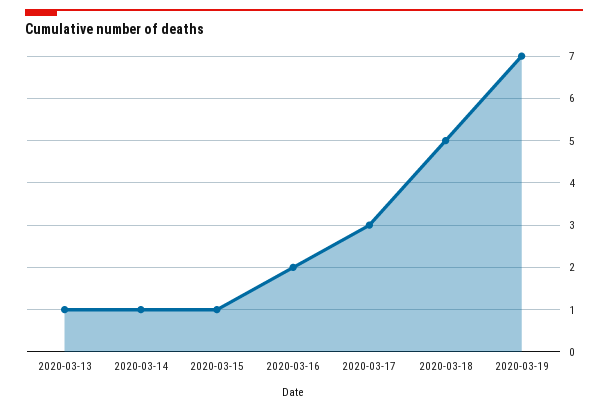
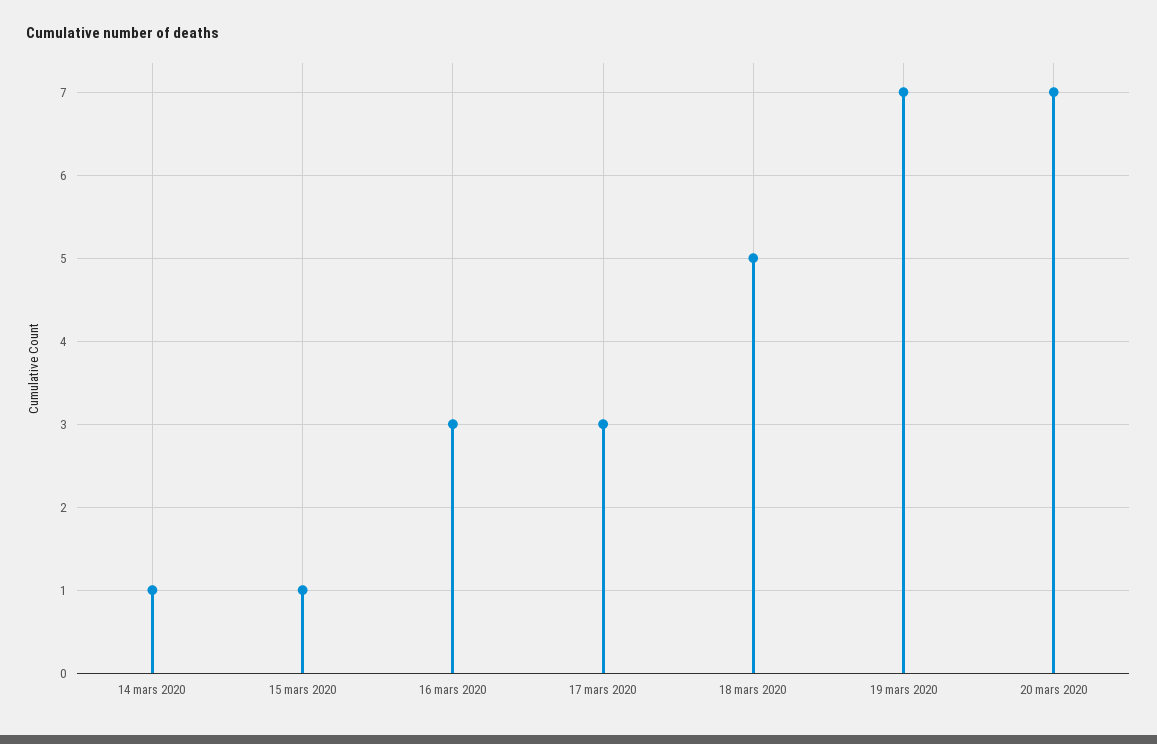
2020-03-13: 1 -> none
2020-03-16: 2 -> 3
20 mars 2020: none -> 7

